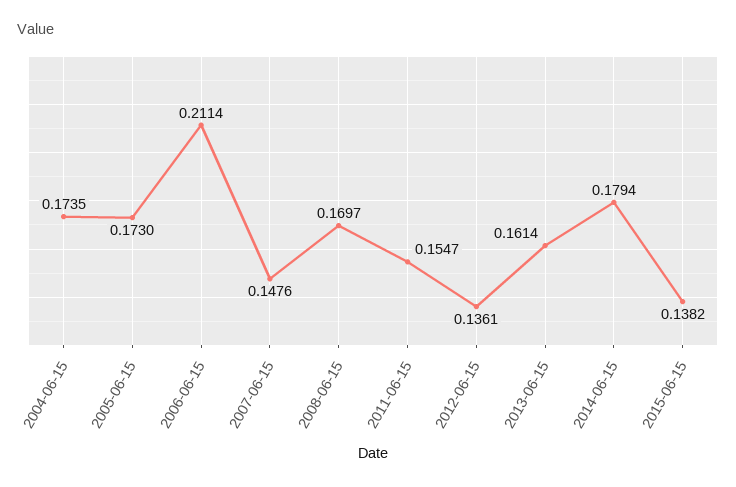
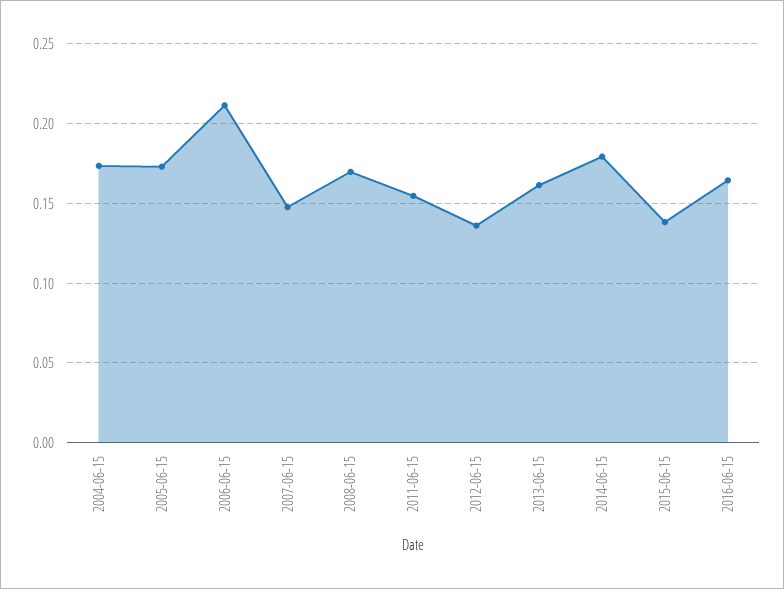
2016-06-15: none -> 0.165

